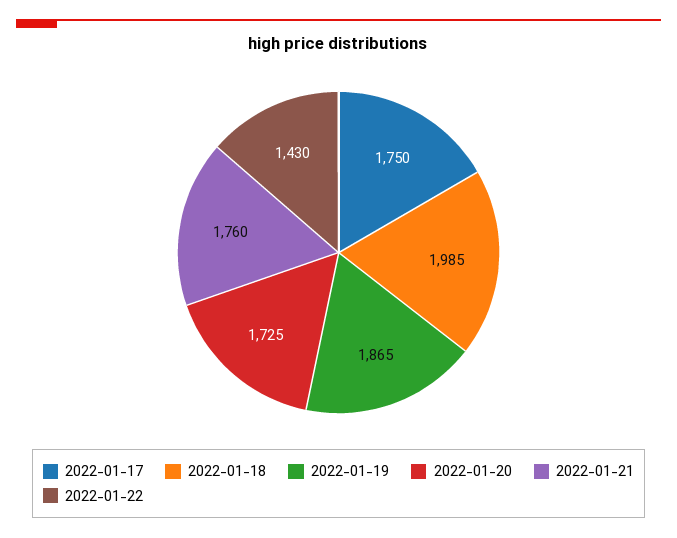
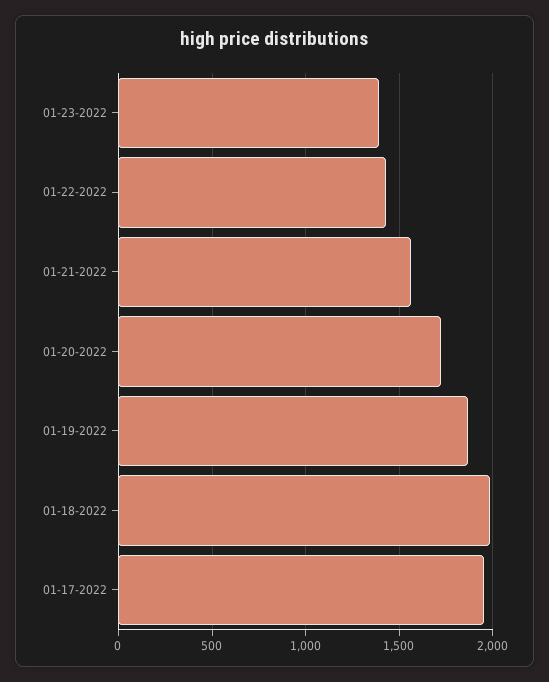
2022-01-17: 1750 -> 1950
2022-01-21: 1760 -> 1550
01-23-2022: none -> 1400

